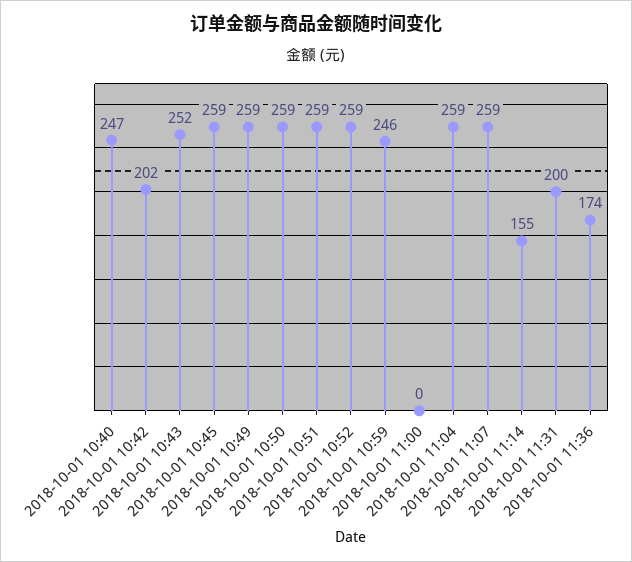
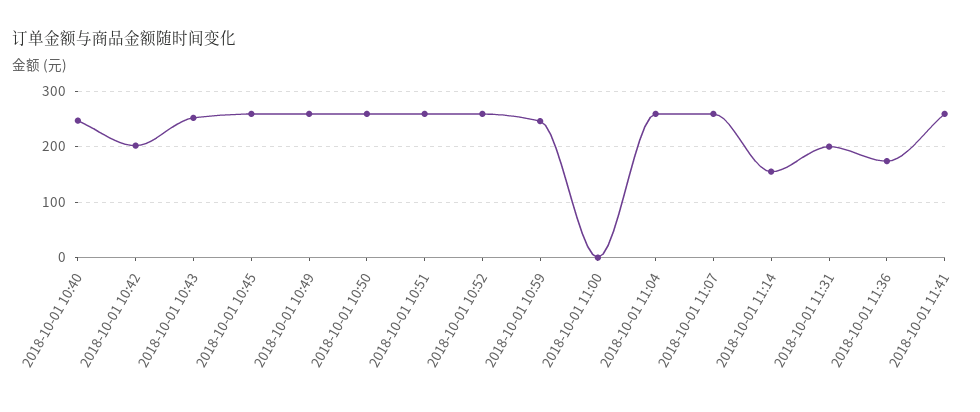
2018-10-01 11:41: none -> 260

